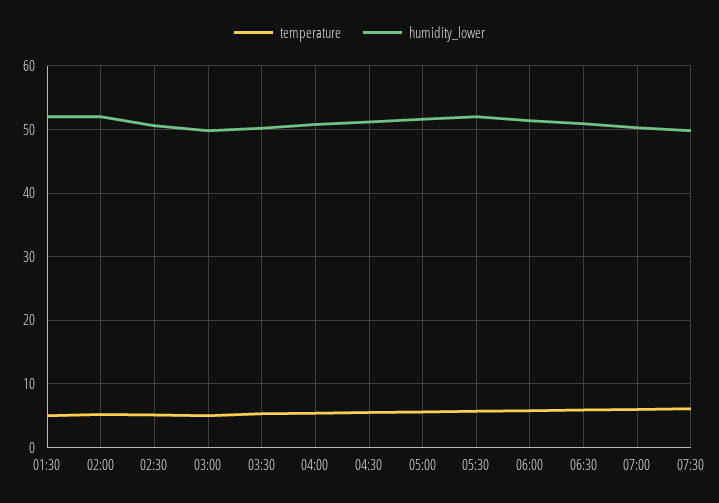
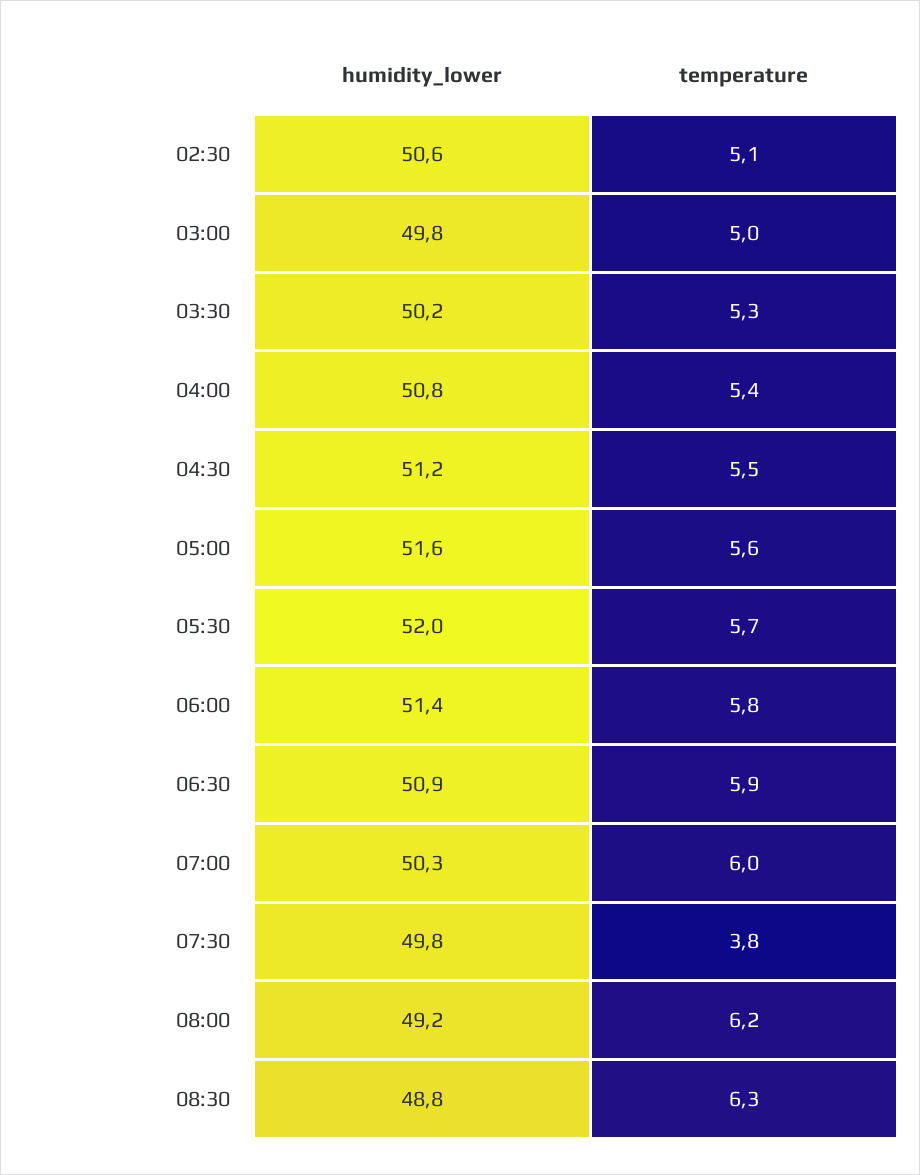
temperature, 01:30: 5 -> none
humidity_lower, 01:30: 52 -> none
temperature, 02:00: 5 -> none
humidity_lower, 02:00: 52 -> none
temperature, 07:30: 6 -> 3.8
humidity_lower, 08:00: none -> 49.2
temperature, 08:00: none -> 6.2
humidity_lower, 08:30: none -> 48.8
temperature, 08:30: none -> 6.3

